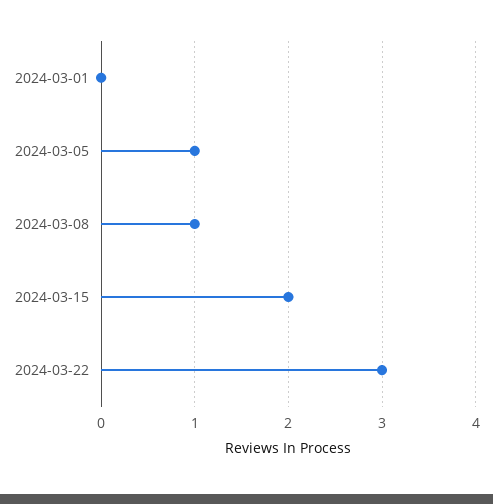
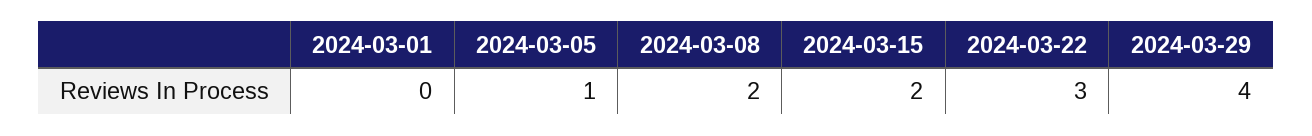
2024-03-08: 1 -> 2
2024-03-29: none -> 4

